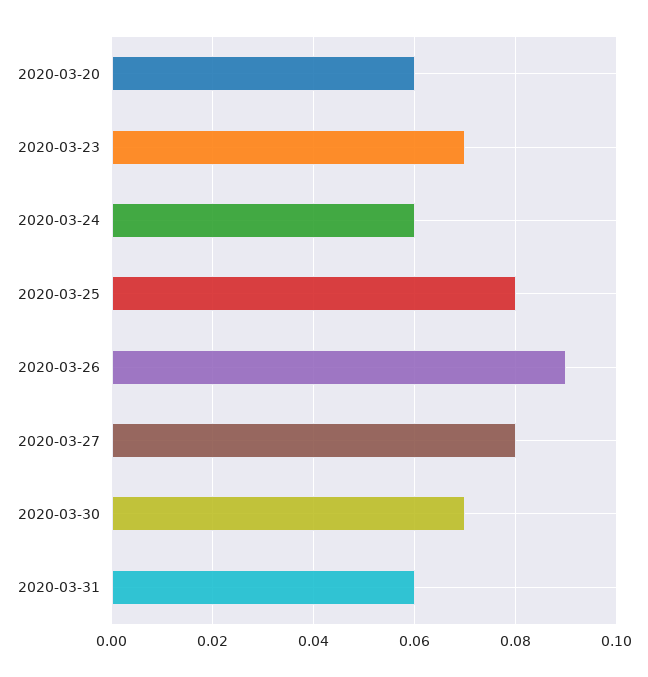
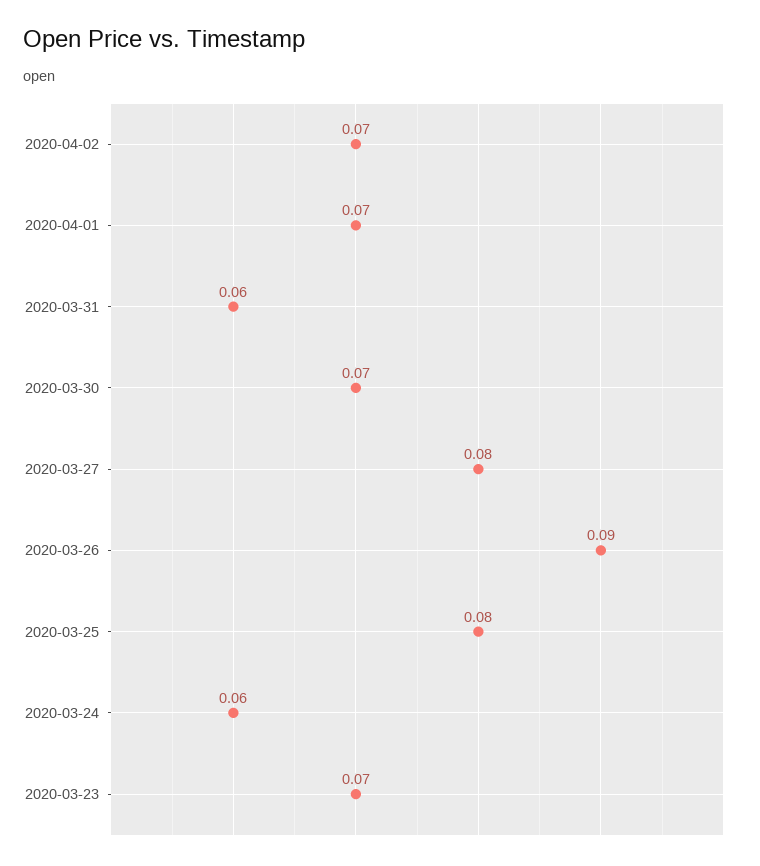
2020-03-20: 0.06 -> none
2020-04-02: none -> 0.07
2020-04-01: none -> 0.07

